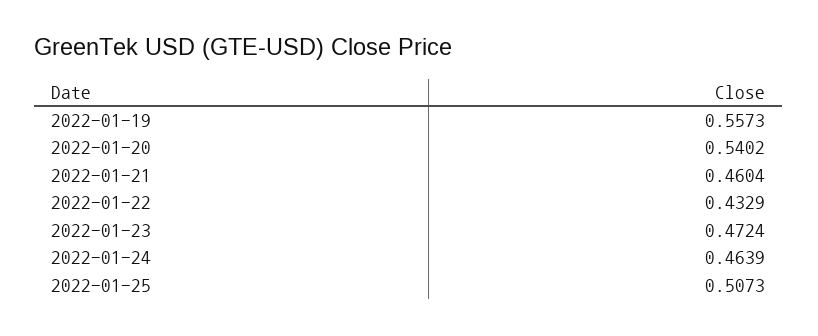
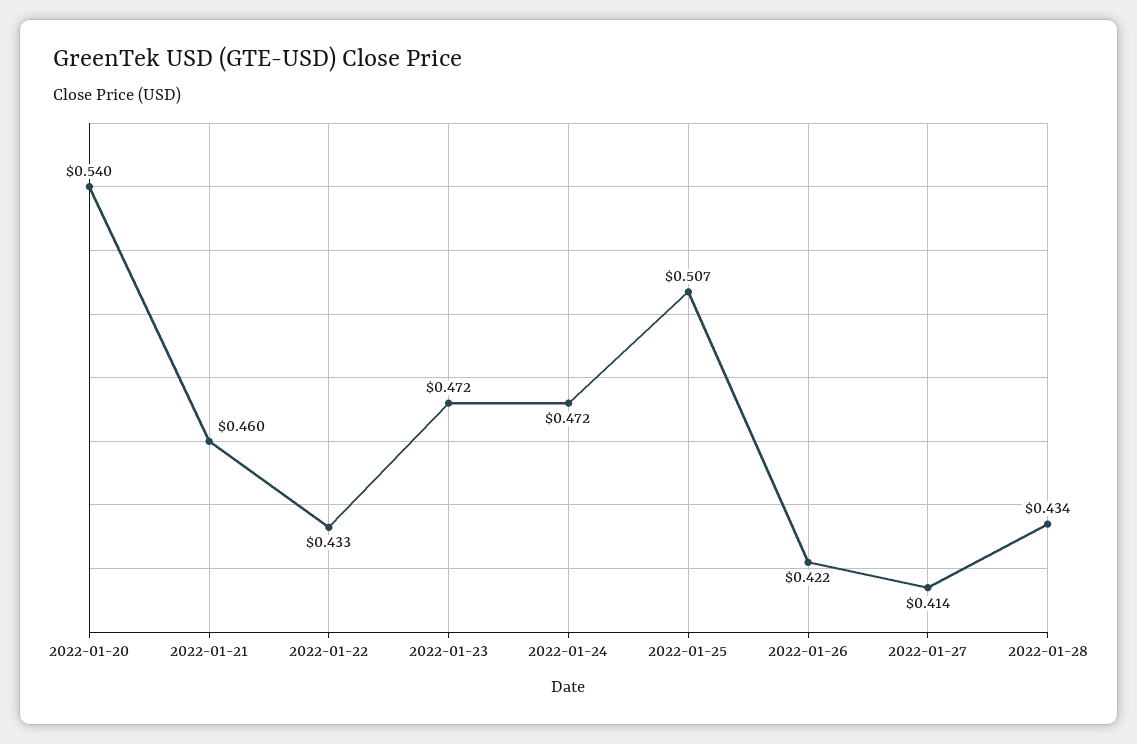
2022-01-19: 0.5573 -> none
2022-01-24: 0.4639 -> 0.472
2022-01-26: none -> 0.422
2022-01-27: none -> 0.414
2022-01-28: none -> 0.434

